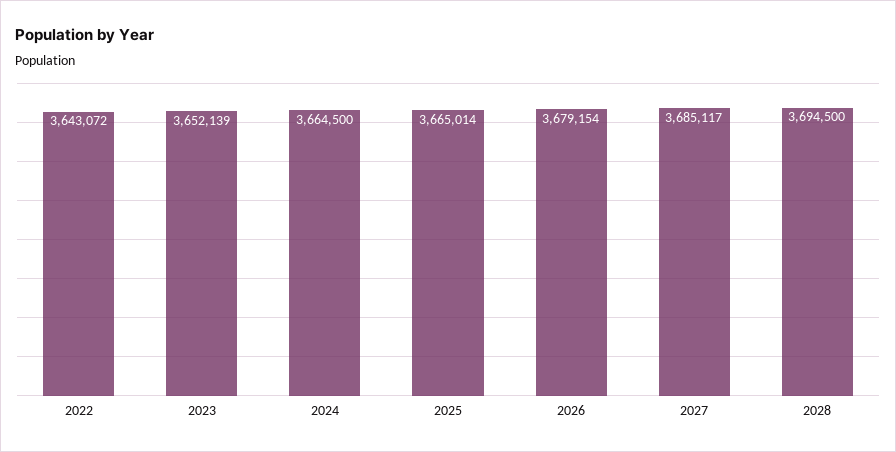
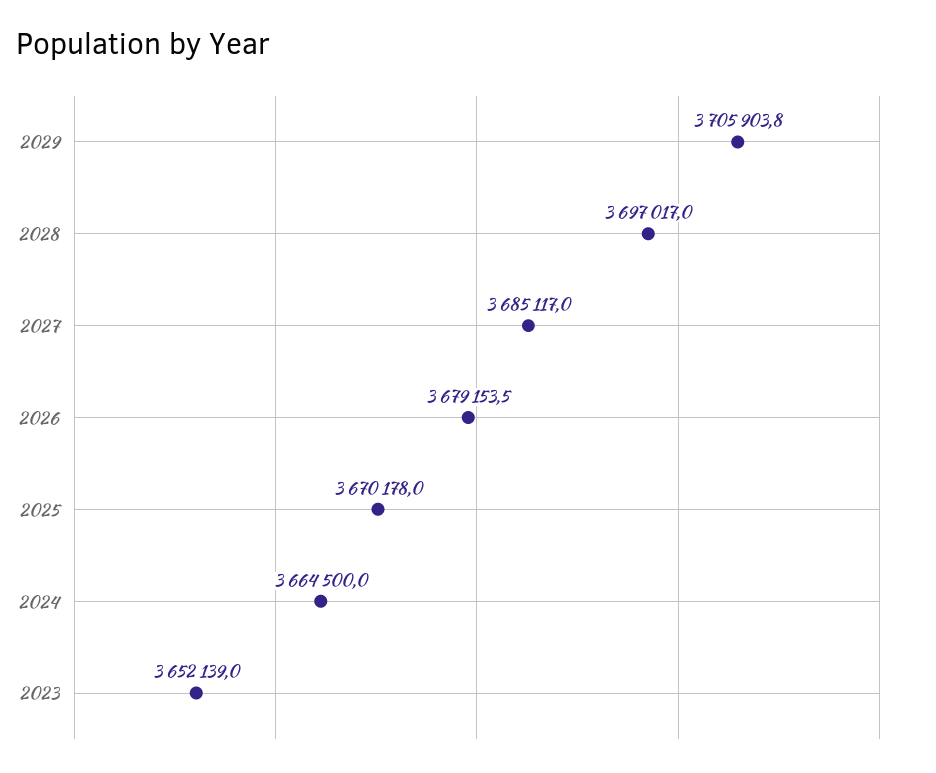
2022: 3643072 -> none
2025: 3665014 -> 3670178
2028: 3694500 -> 3697017
2029: none -> 3705903.8

